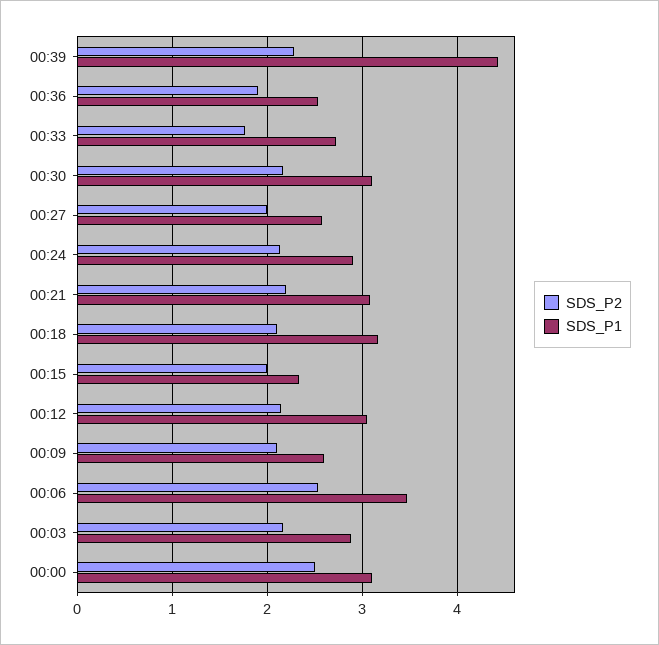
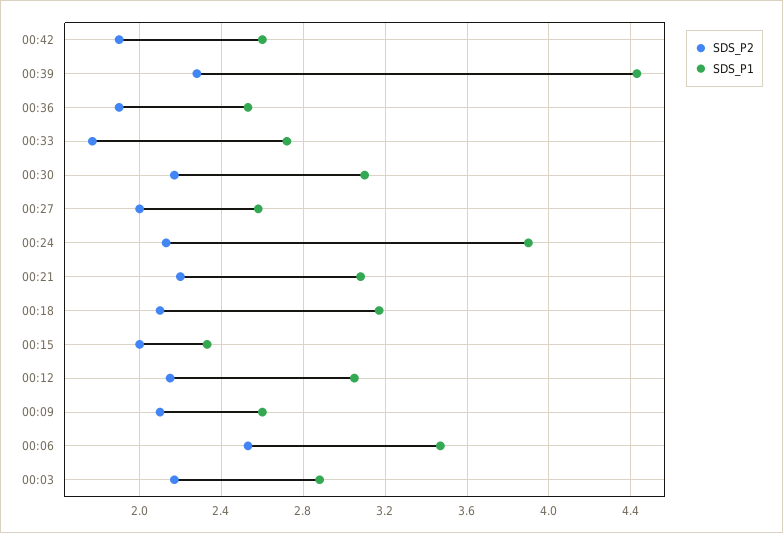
SDS_P1, 00:24: 2.9 -> 3.9
SDS_P2, 00:00: 2.5 -> none
SDS_P1, 00:00: 3.1 -> none
SDS_P2, 00:42: none -> 1.9
SDS_P1, 00:42: none -> 2.6

